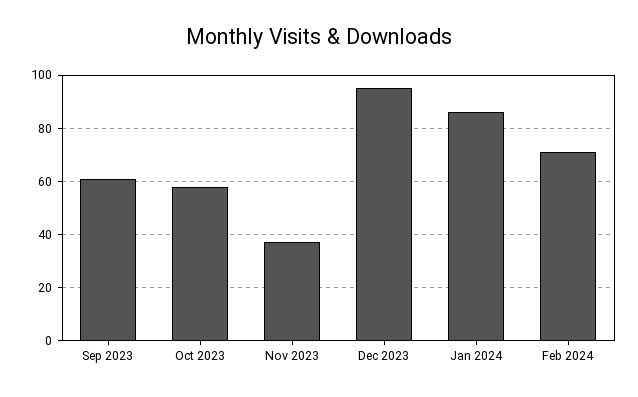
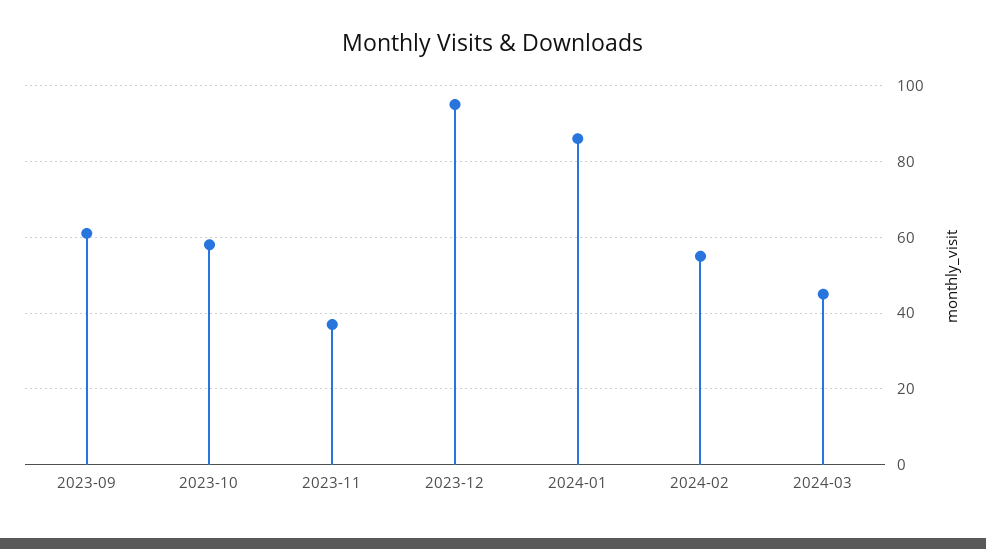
Feb 2024: 70 -> 55
2024-03: none -> 45

